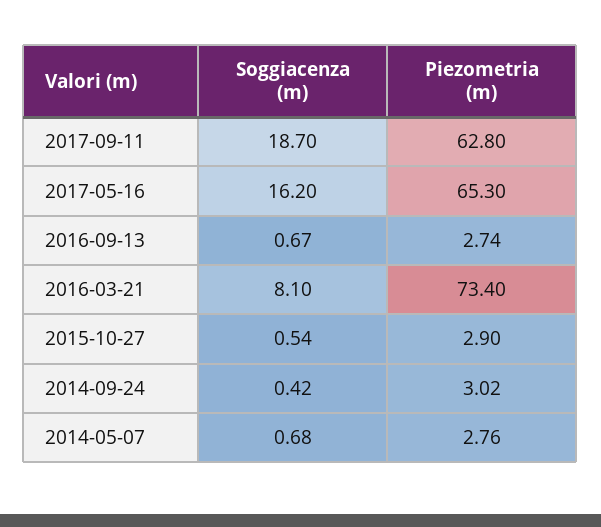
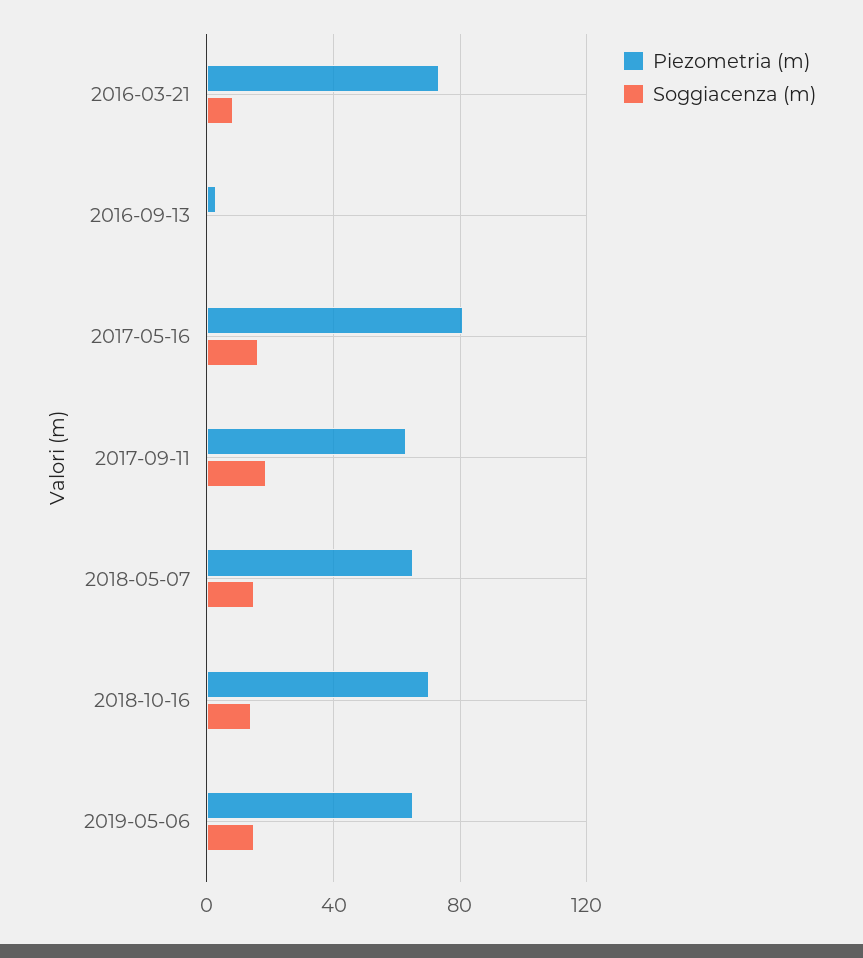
Piezometria (m), 2017-05-16: 65.3 -> 80
Soggiacenza (m), 2015-10-27: 0.54 -> none
Piezometria (m), 2015-10-27: 2.9 -> none
Soggiacenza (m), 2014-09-24: 0.42 -> none
Piezometria (m), 2014-09-24: 3.02 -> none
Soggiacenza (m), 2014-05-07: 0.68 -> none
Piezometria (m), 2014-05-07: 2.76 -> none
Piezometria (m), 2018-05-07: none -> 65
Soggiacenza (m), 2018-05-07: none -> 15
Piezometria (m), 2018-10-16: none -> 70
Soggiacenza (m), 2018-10-16: none -> 15
Piezometria (m), 2019-05-06: none -> 65
Soggiacenza (m), 2019-05-06: none -> 15

